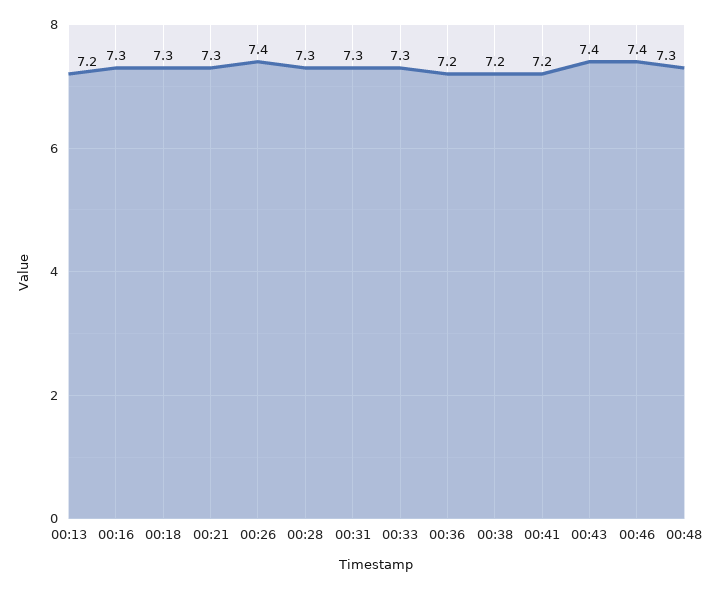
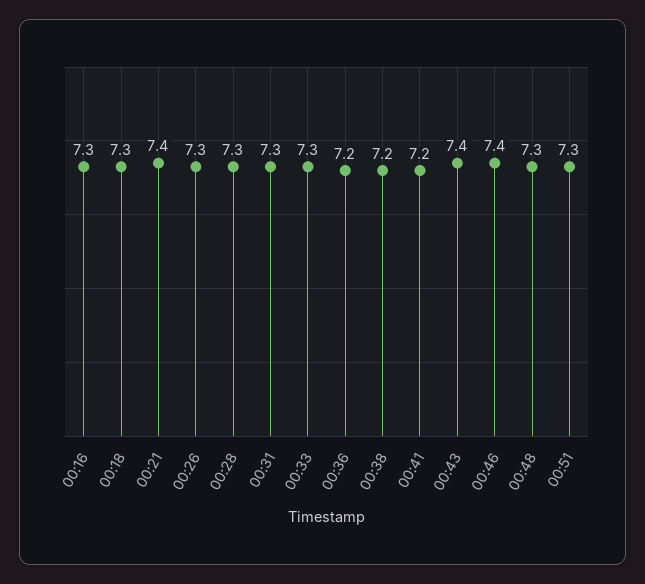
00:13: 7.2 -> none
00:21: 7.3 -> 7.4
00:26: 7.4 -> 7.3
00:51: none -> 7.3

